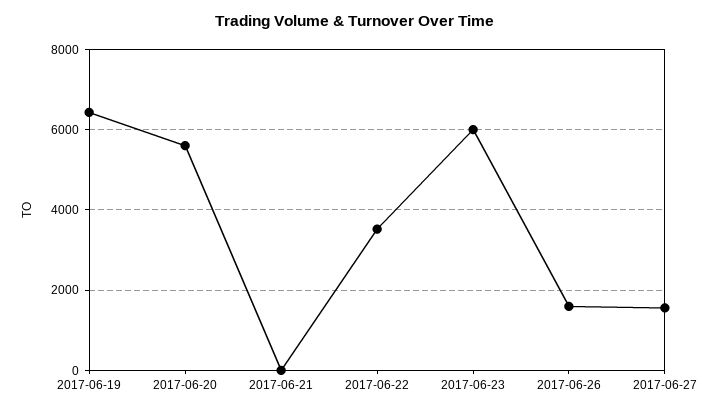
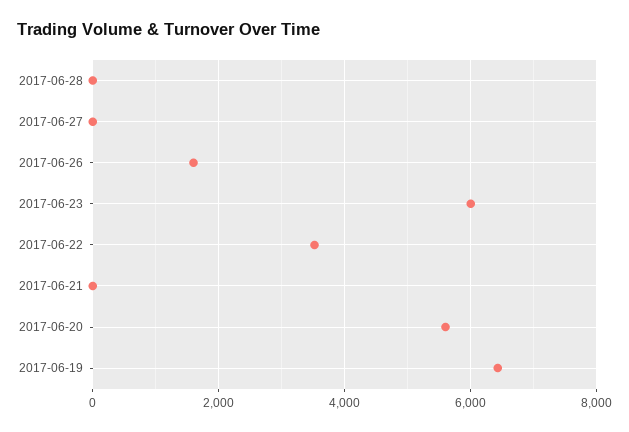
2017-06-27: 1600 -> 0
2017-06-28: none -> 0

